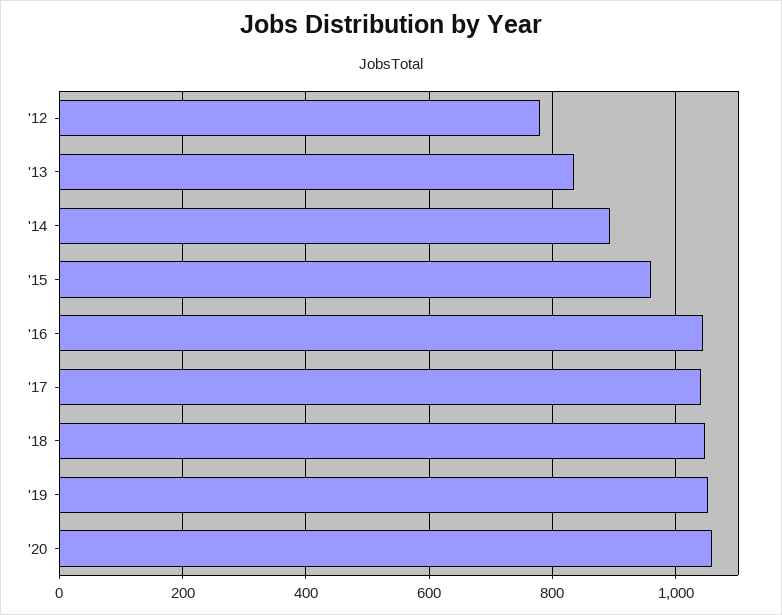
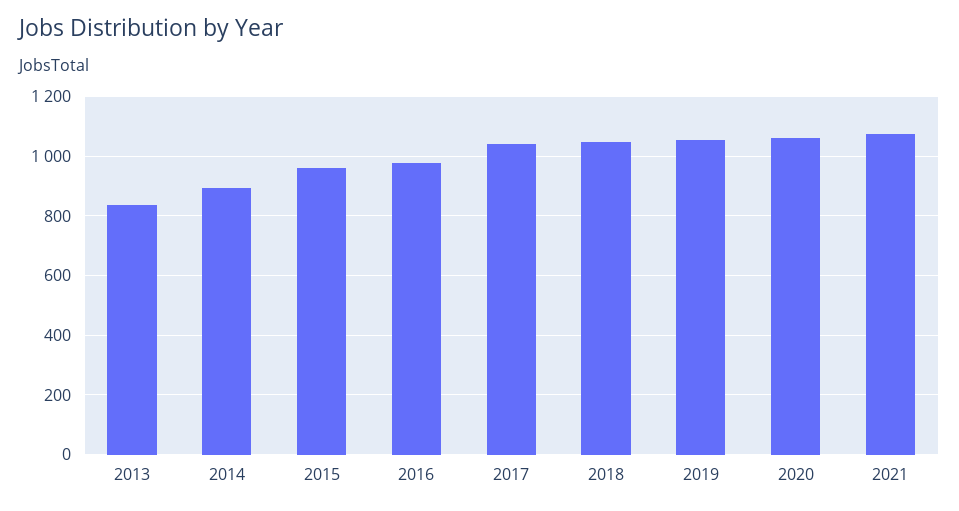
'12: 780 -> none
'16: 1040 -> 975
2021: none -> 1075

